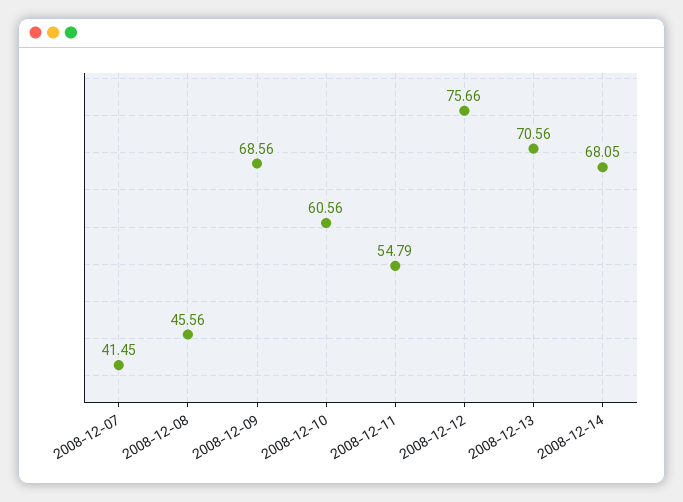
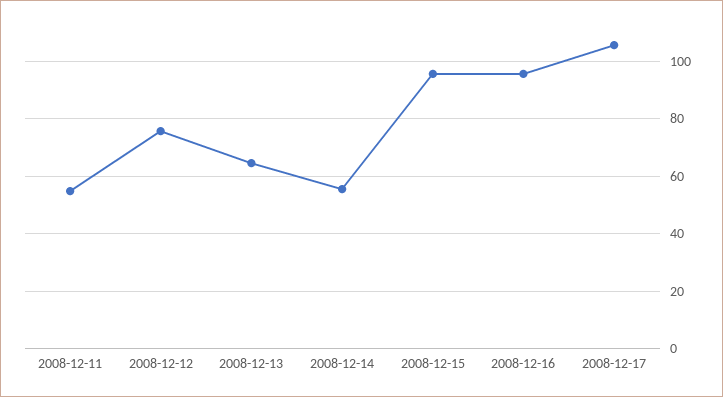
2008-12-07: 41.45 -> none
2008-12-08: 45.56 -> none
2008-12-09: 68.56 -> none
2008-12-10: 60.56 -> none
2008-12-13: 70.56 -> 65
2008-12-14: 68.05 -> 55
2008-12-15: none -> 95
2008-12-16: none -> 95
2008-12-17: none -> 105

